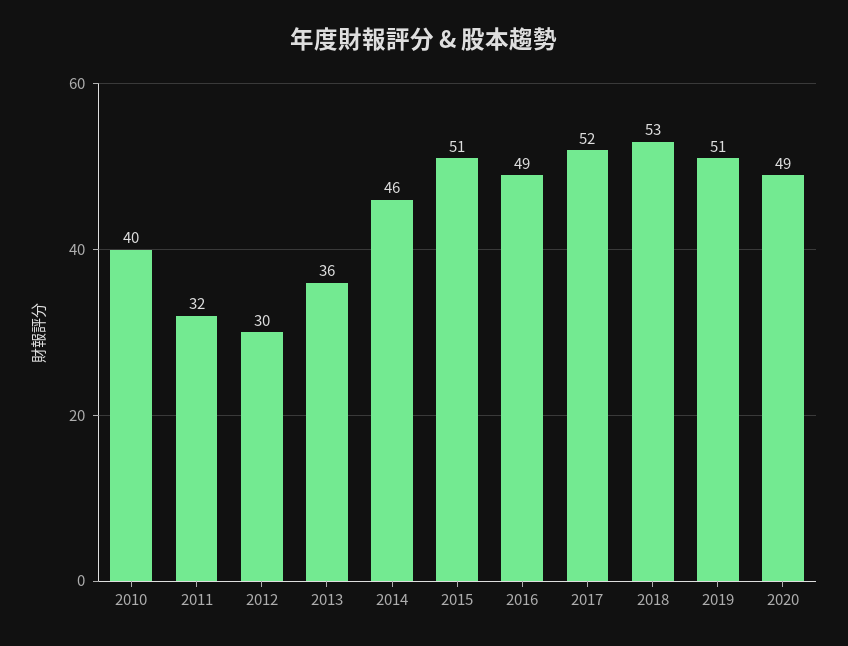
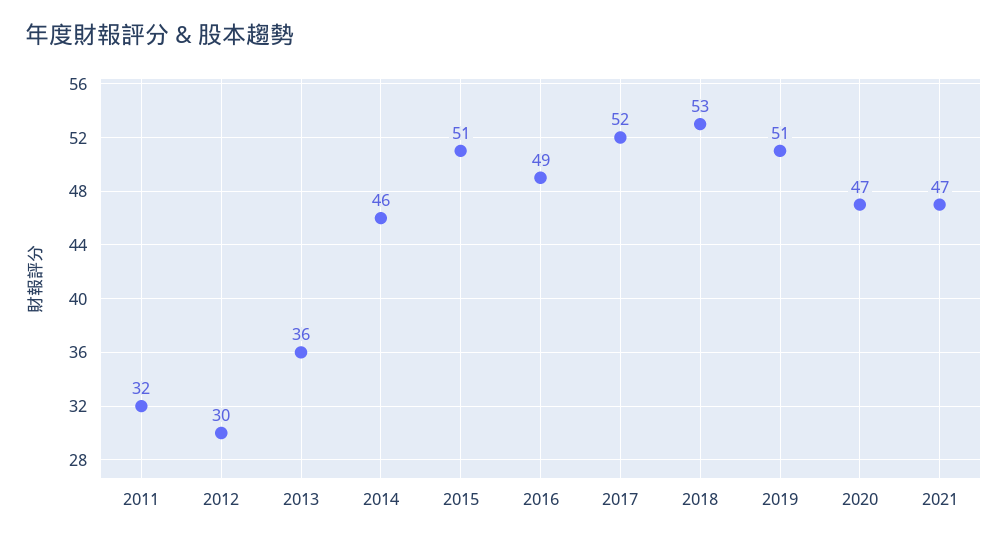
2010: 40 -> none
2020: 49 -> 47
2021: none -> 47

